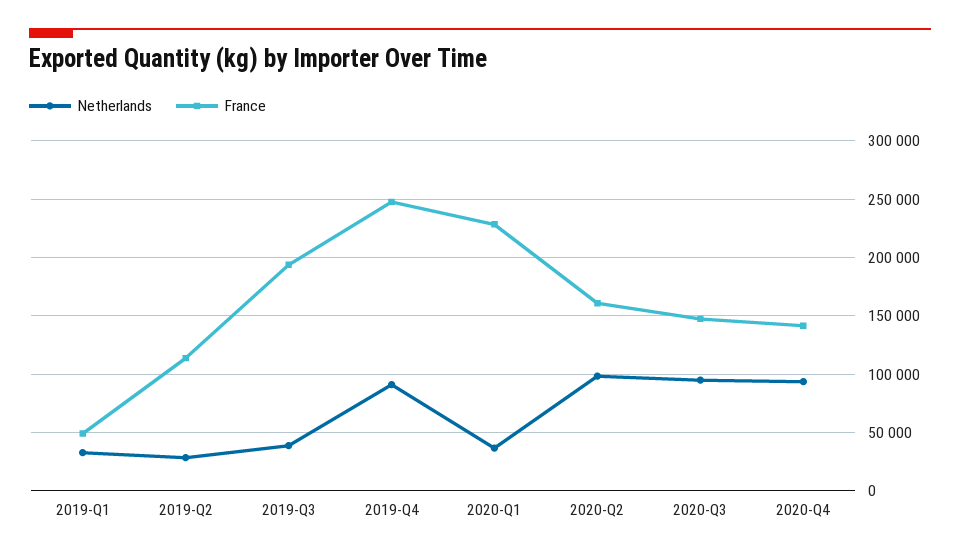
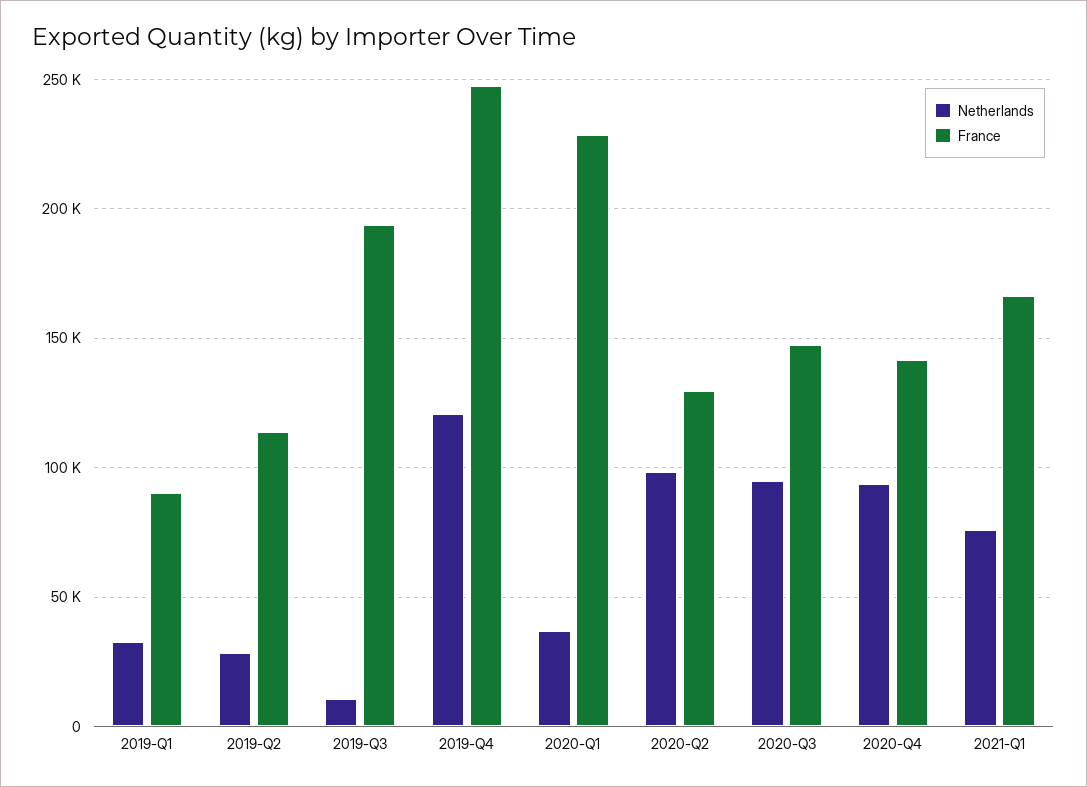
France, 2019-Q1: 50000 -> 90000
Netherlands, 2019-Q3: 40000 -> 10000
Netherlands, 2019-Q4: 90000 -> 120000
France, 2020-Q2: 160000 -> 130000
Netherlands, 2021-Q1: none -> 75000
France, 2021-Q1: none -> 165000

